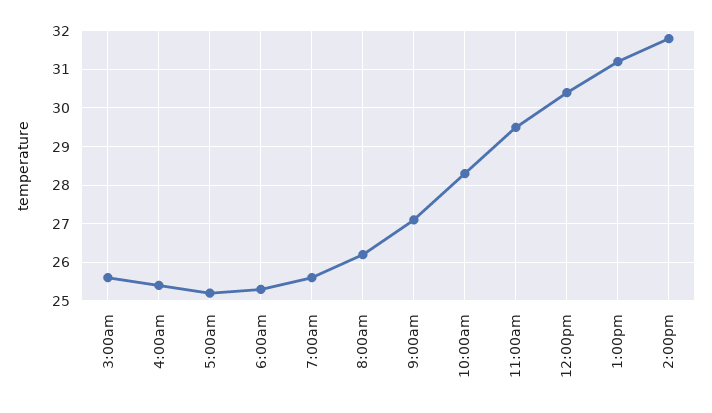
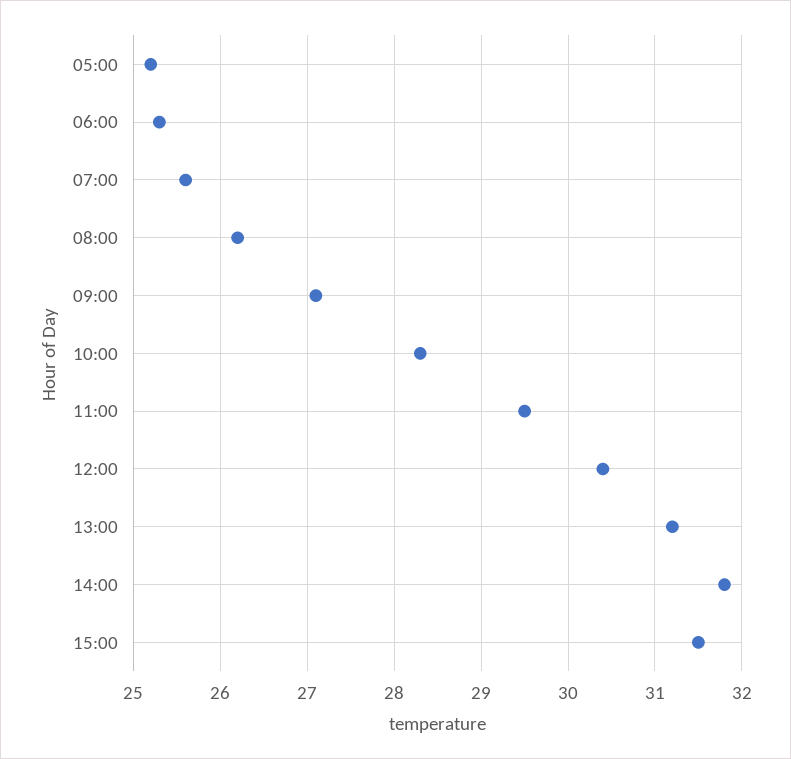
3:00am: 25.5 -> none
4:00am: 25.5 -> none
15:00: none -> 31.5

